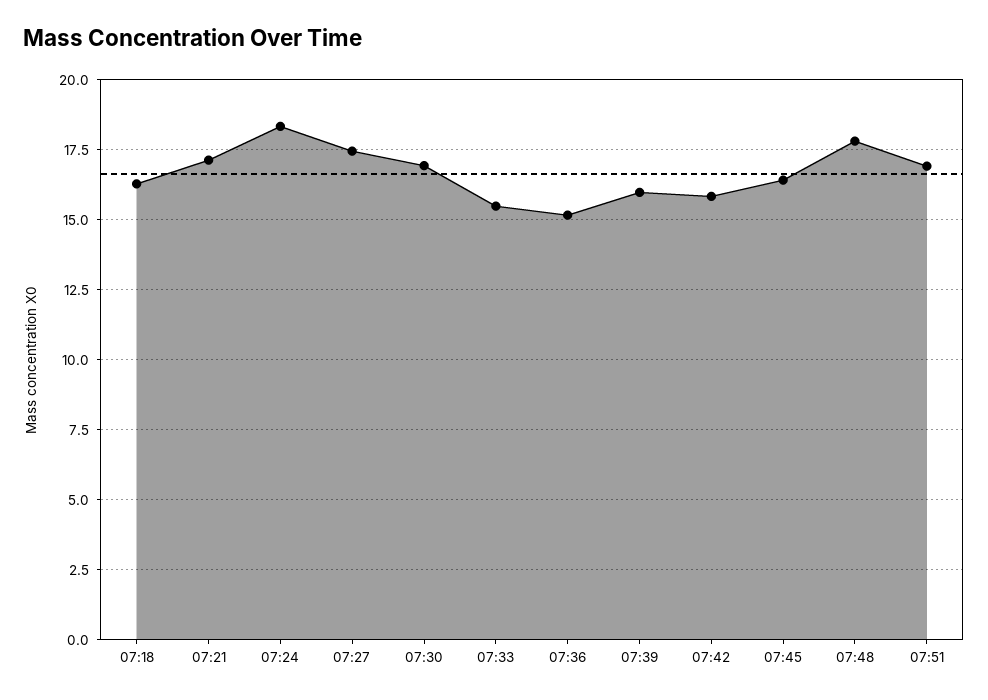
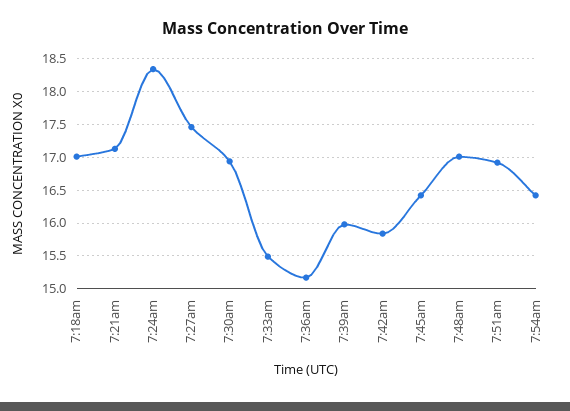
07:18: 16.25 -> 17
07:48: 17.75 -> 17
7:54am: none -> 16.4

